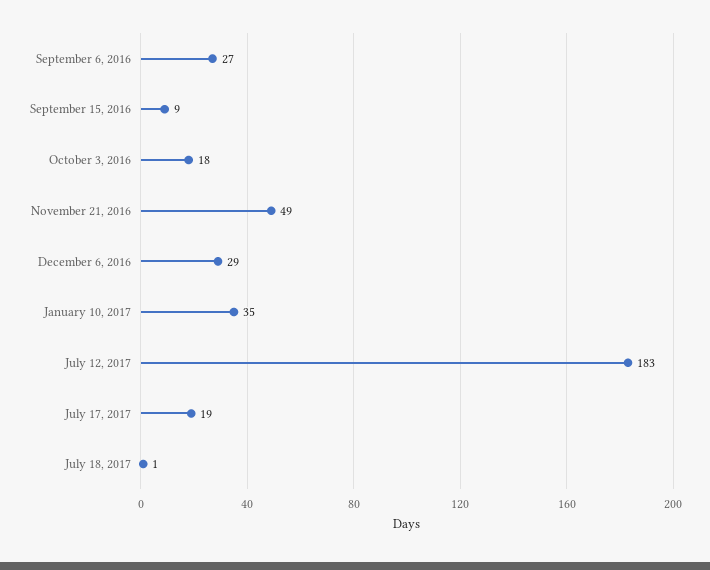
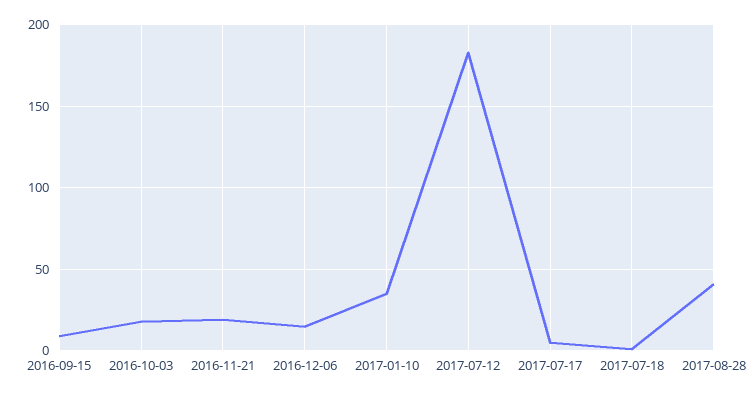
September 6, 2016: 27 -> none
November 21, 2016: 49 -> 20
December 6, 2016: 29 -> 15
July 17, 2017: 19 -> 5
2017-08-28: none -> 40

